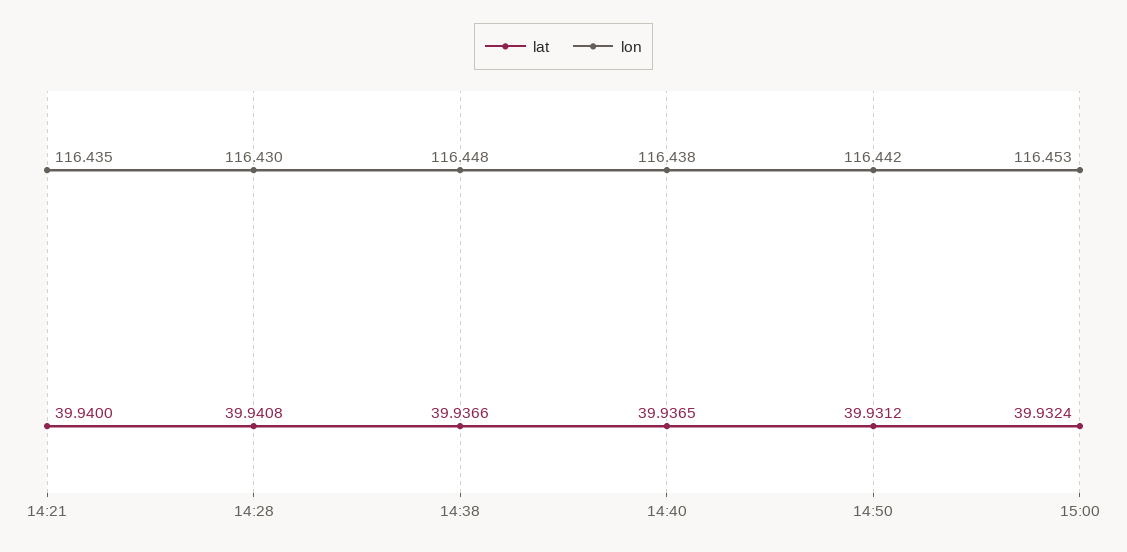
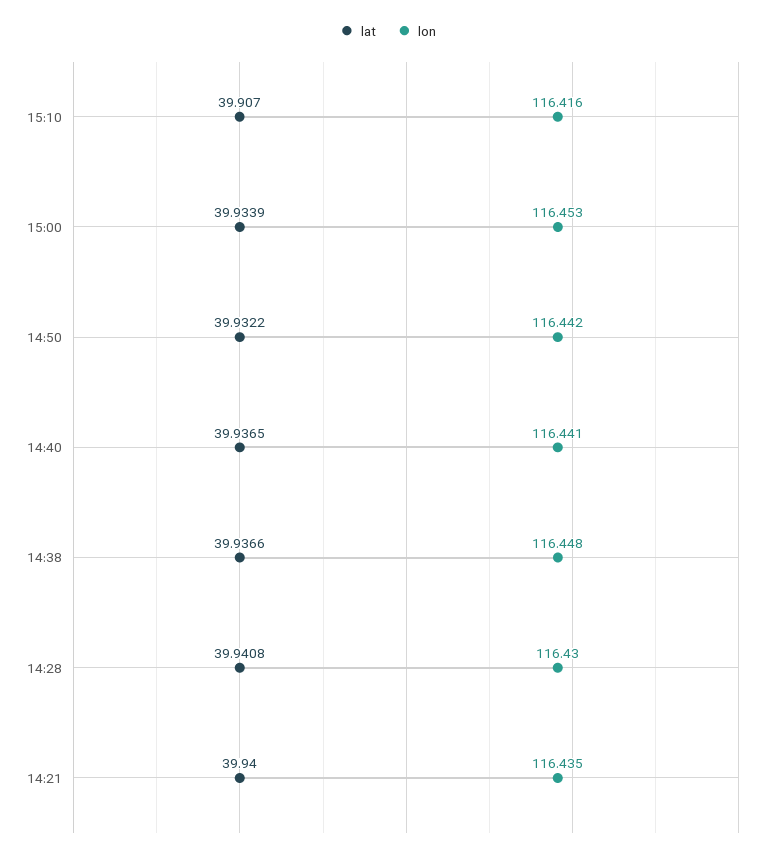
lon, 14:40: 116.438 -> 116.441
lat, 14:50: 39.9312 -> 39.9322
lat, 15:00: 39.9324 -> 39.9339
lat, 15:10: none -> 39.907
lon, 15:10: none -> 116.416

